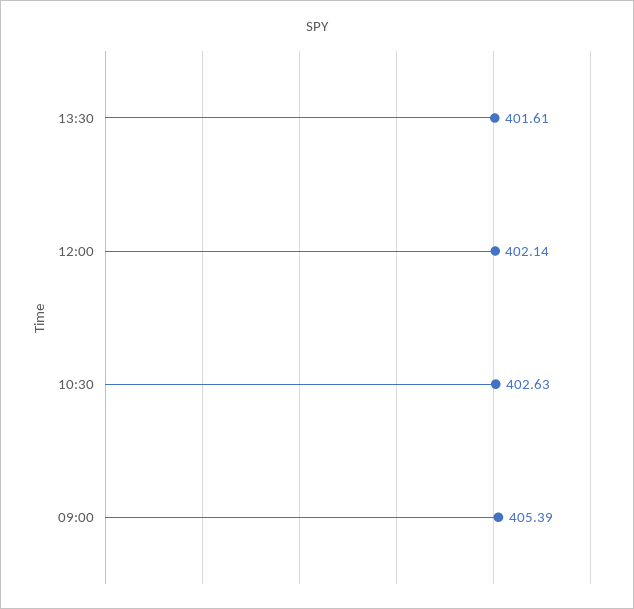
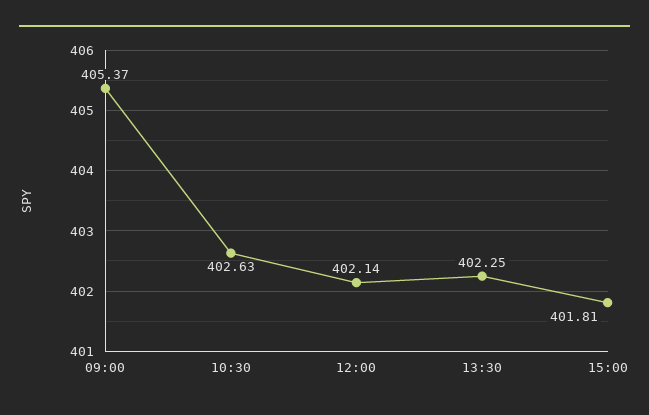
13:30: 401.61 -> 402.25
09:00: 405.39 -> 405.37
15:00: none -> 401.81

